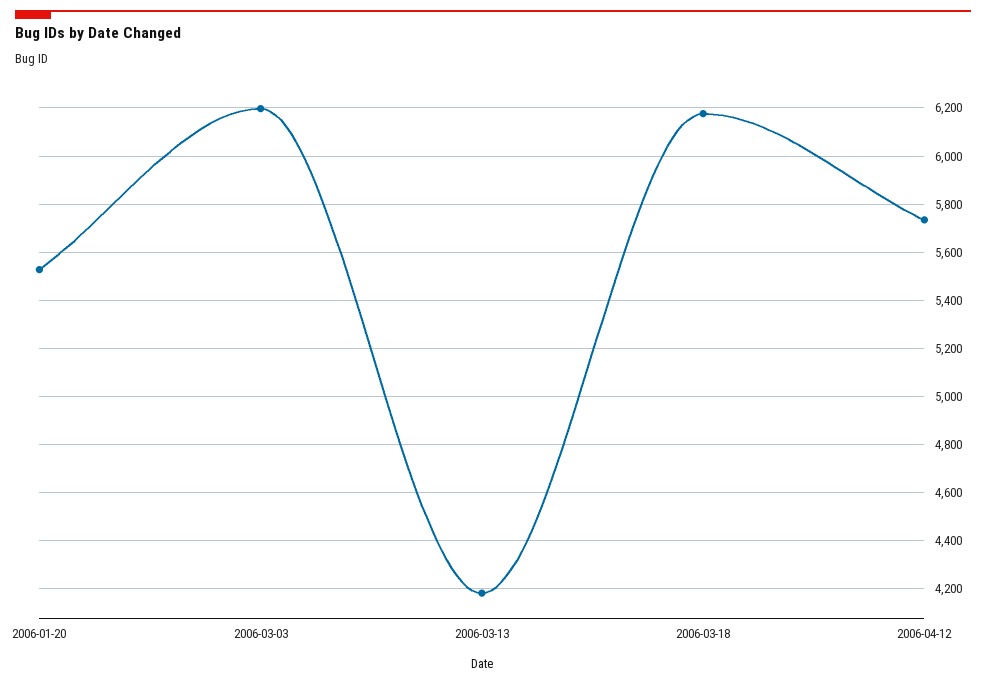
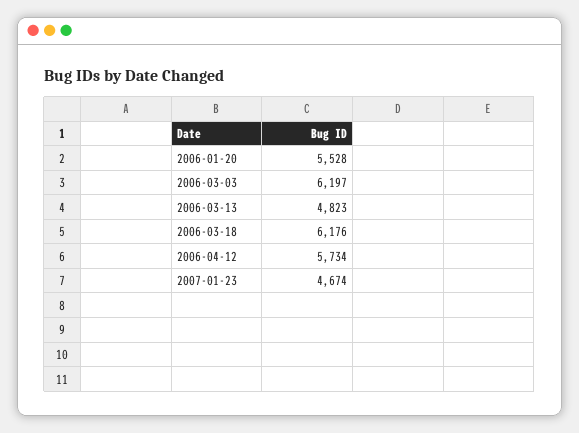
2006-03-13: 4175 -> 4823
2007-01-23: none -> 4674

